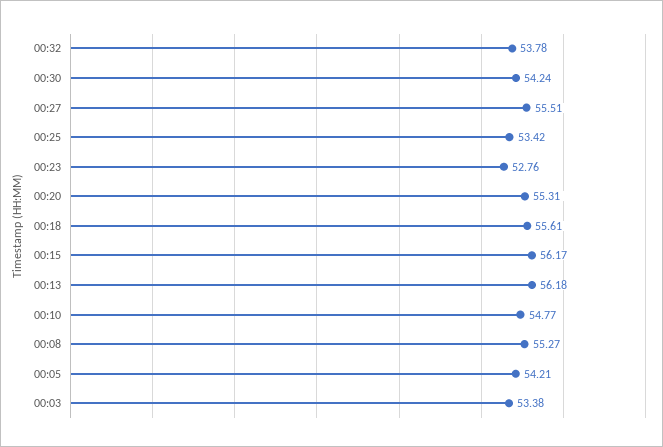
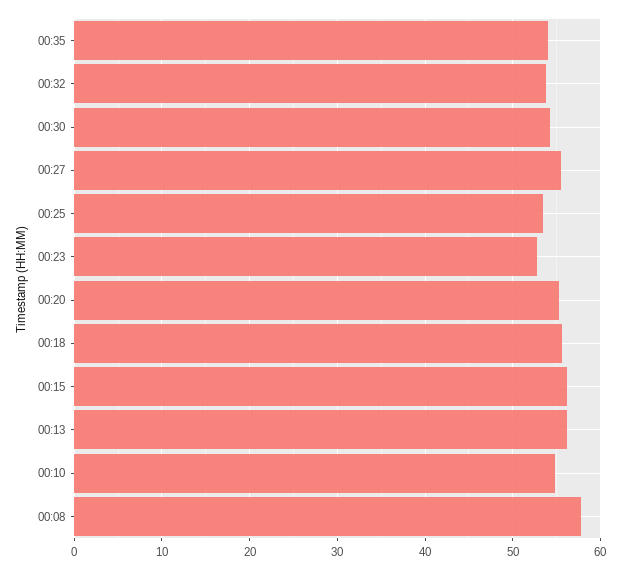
00:08: 55.27 -> 58
00:05: 54.21 -> none
00:03: 53.38 -> none
00:35: none -> 54

